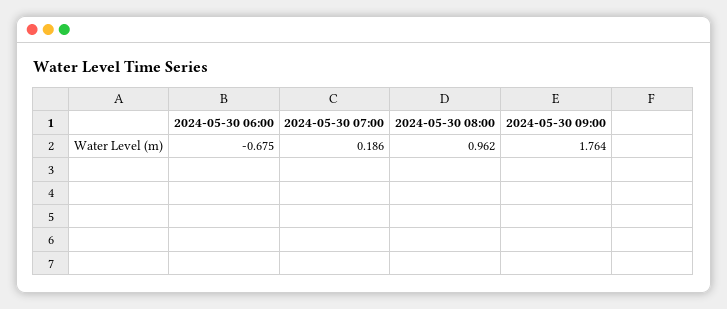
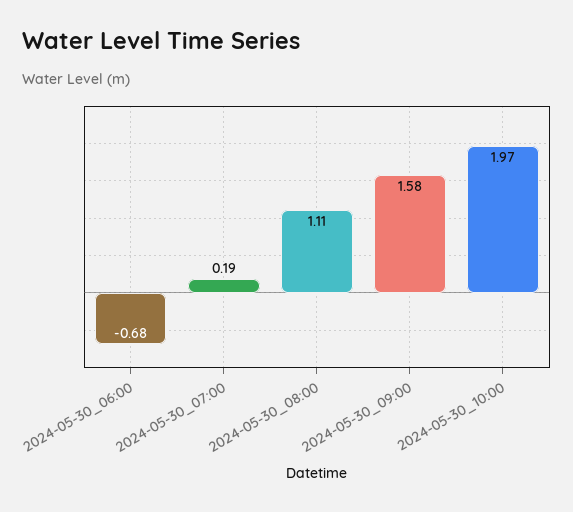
2024-05-30 08:00: 0.962 -> 1.11
2024-05-30 09:00: 1.764 -> 1.58
2024-05-30_10:00: none -> 1.97

